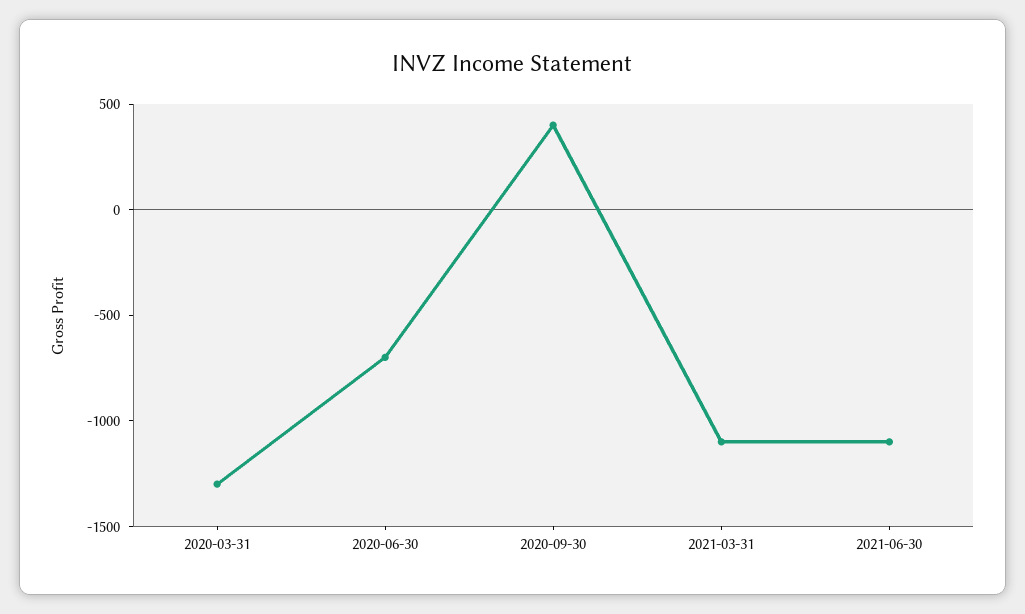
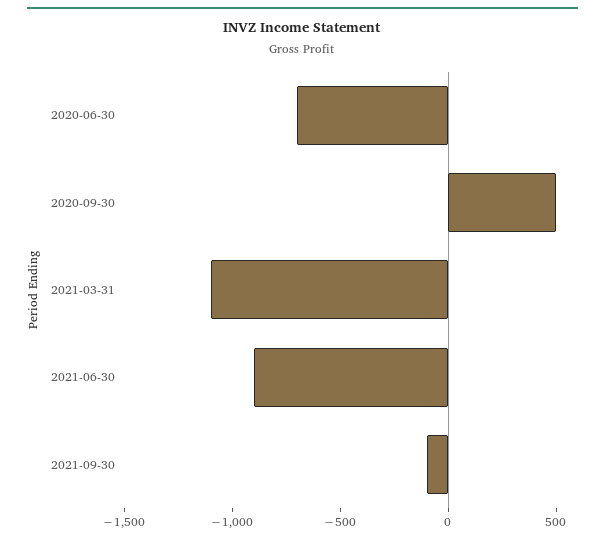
2020-03-31: -1300 -> none
2020-09-30: 400 -> 500
2021-06-30: -1100 -> -900
2021-09-30: none -> -100

